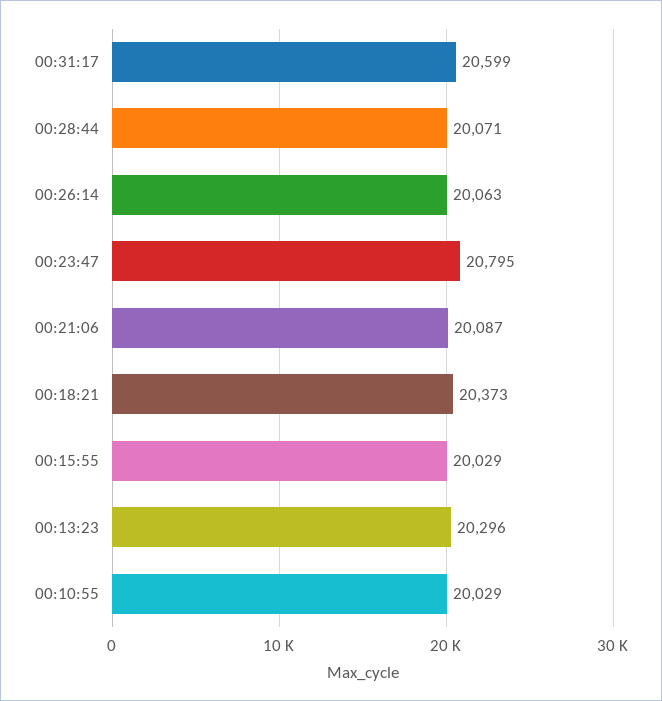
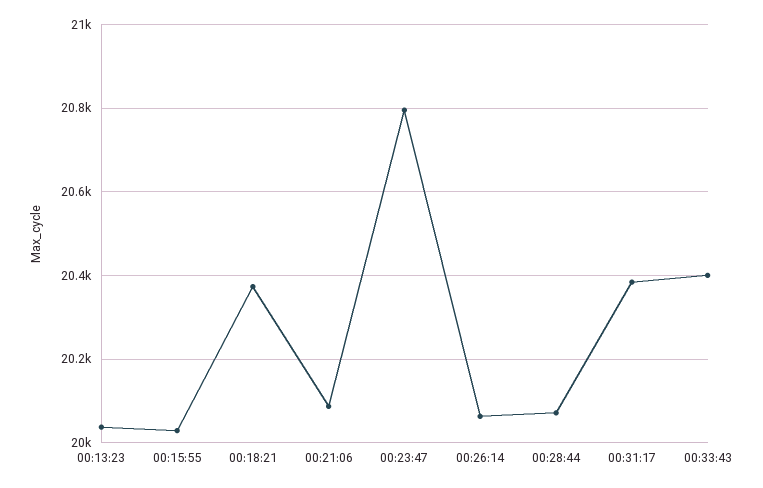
00:31:17: 20599 -> 20380
00:13:23: 20296 -> 20040
00:10:55: 20029 -> none
00:33:43: none -> 20400

